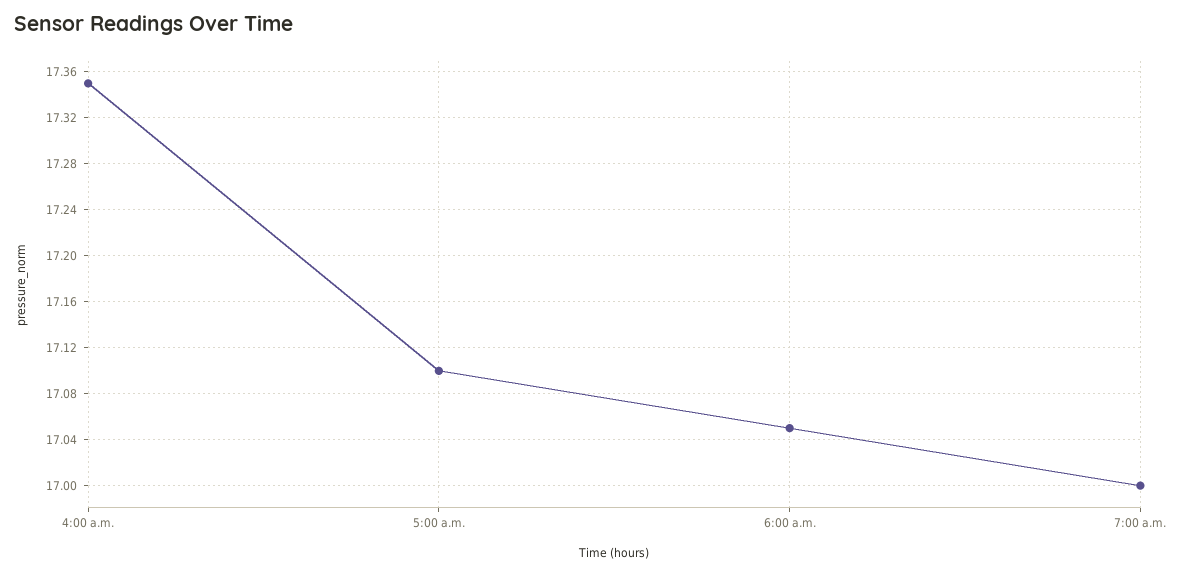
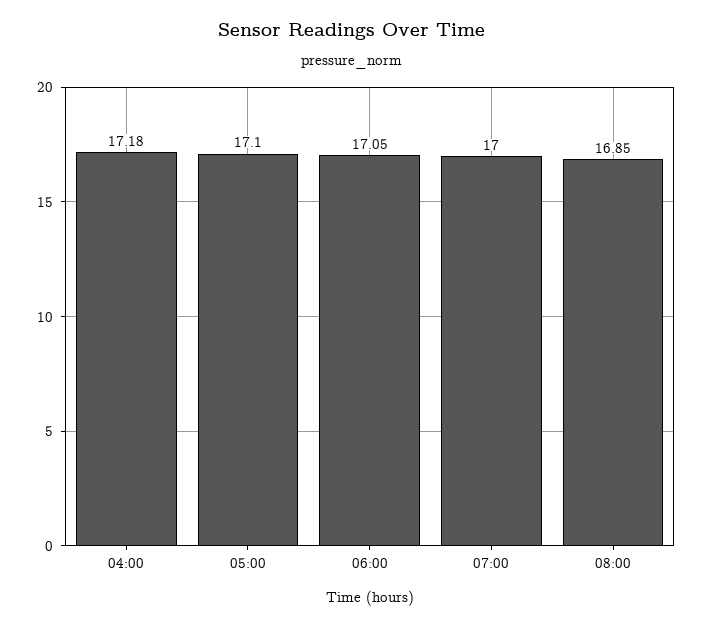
4:00 a.m.: 17.35 -> 17.18
08:00: none -> 16.85

